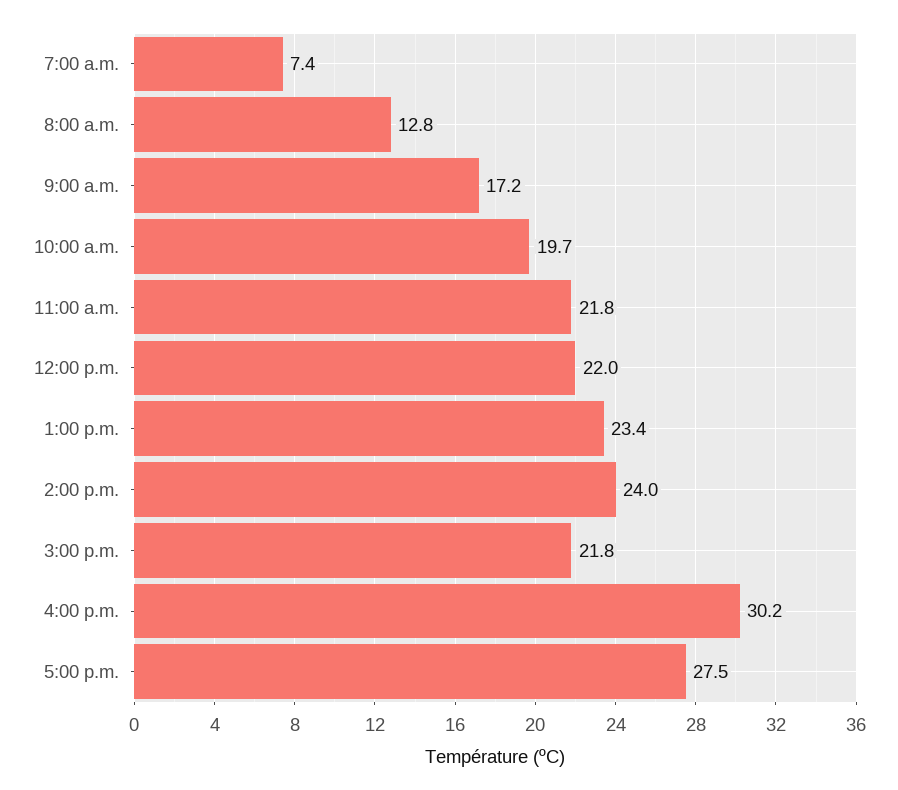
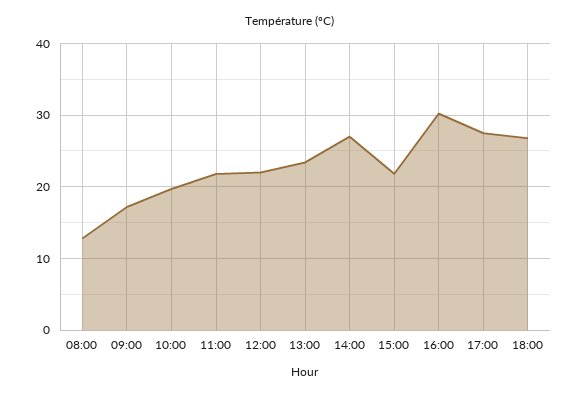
7:00 a.m.: 7.4 -> none
2:00 p.m.: 24 -> 27
18:00: none -> 27

